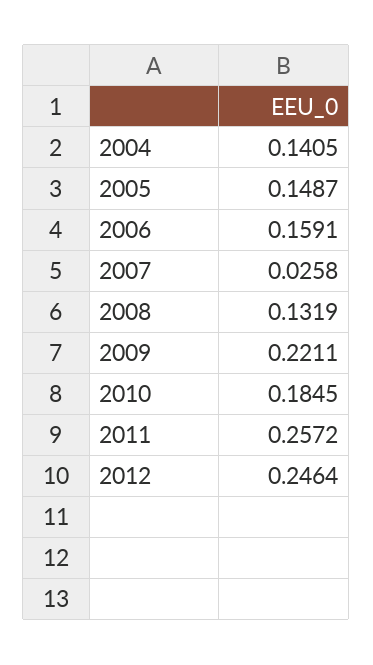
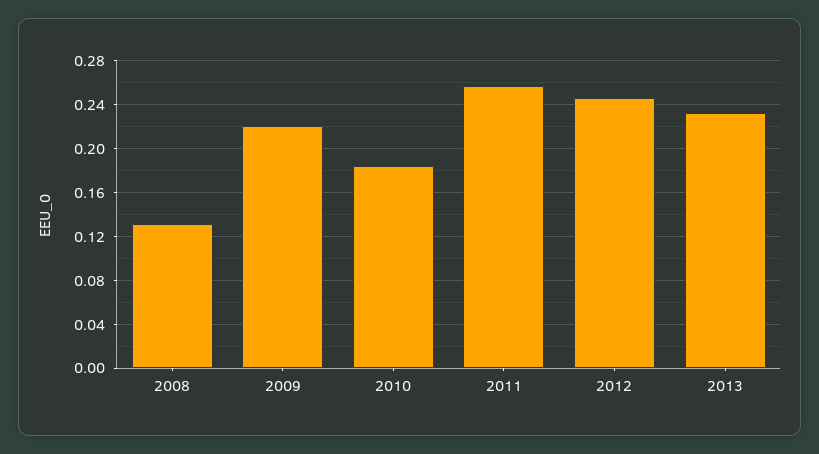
2004: 0.1405 -> none
2005: 0.1487 -> none
2006: 0.1591 -> none
2007: 0.0258 -> none
2013: none -> 0.23

